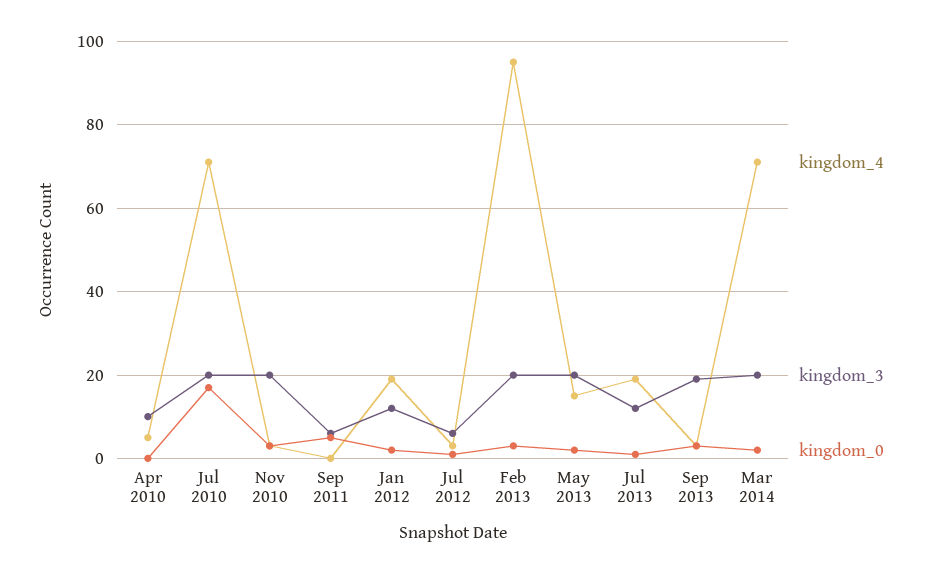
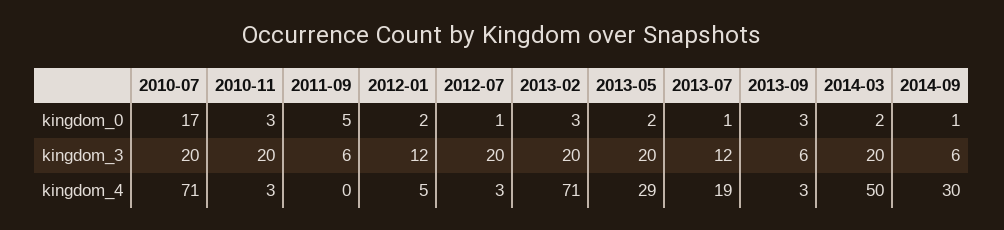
kingdom_4, Apr 2010: 5 -> none
kingdom_3, Apr 2010: 10 -> none
kingdom_0, Apr 2010: 0 -> none
kingdom_4, Jan 2012: 20 -> 5
kingdom_3, Jul 2012: 5 -> 20
kingdom_4, Feb 2013: 95 -> 71
kingdom_4, May 2013: 15 -> 29
kingdom_3, Sep 2013: 20 -> 6
kingdom_4, Mar 2014: 70 -> 50
kingdom_0, 2014-09: none -> 1
kingdom_3, 2014-09: none -> 6
kingdom_4, 2014-09: none -> 30

